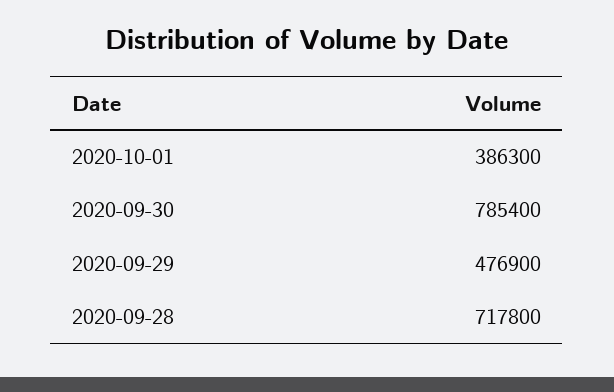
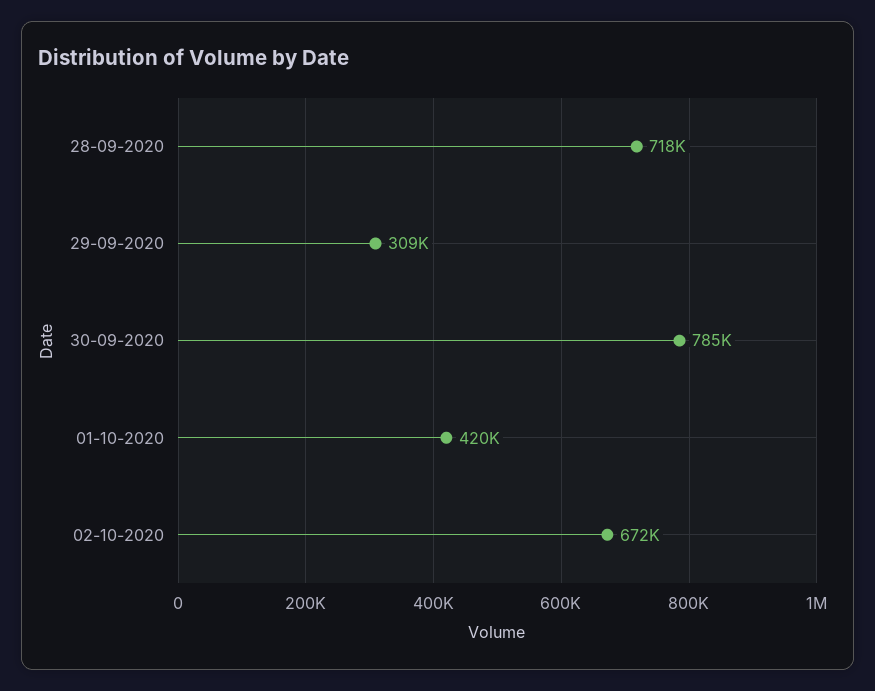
2020-10-01: 386300 -> 420000
2020-09-29: 476900 -> 309000
02-10-2020: none -> 672000

